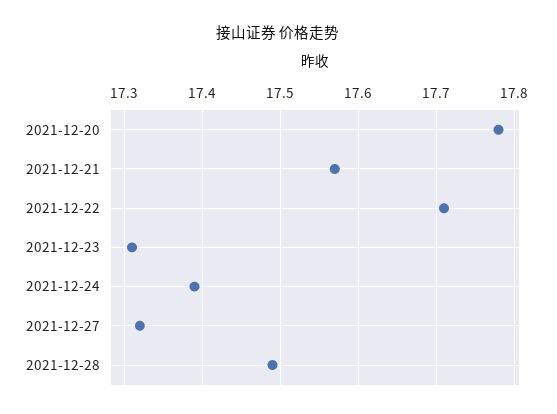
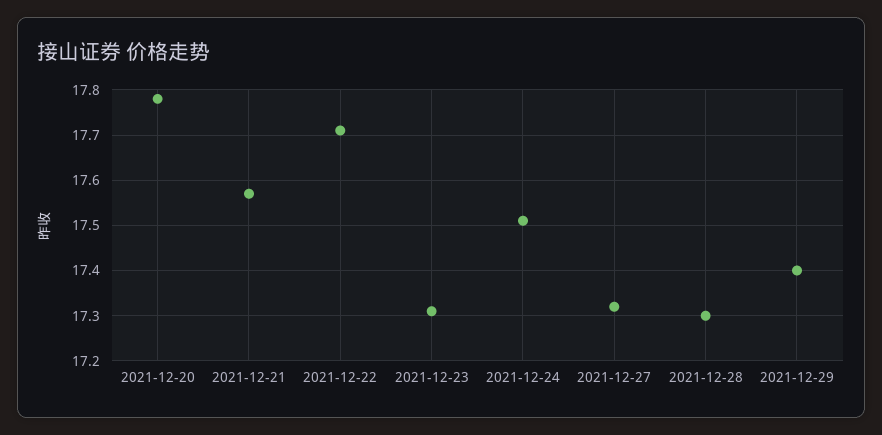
2021-12-24: 17.39 -> 17.5
2021-12-28: 17.49 -> 17.3
2021-12-29: none -> 17.4

